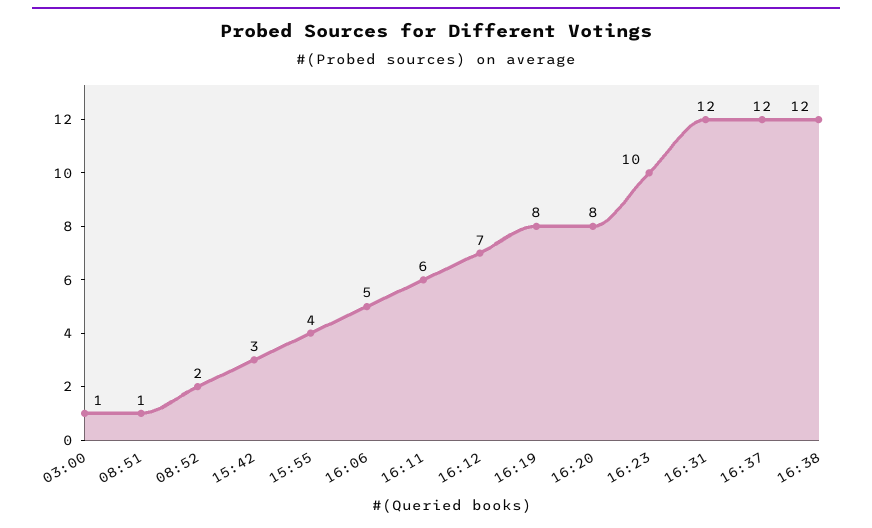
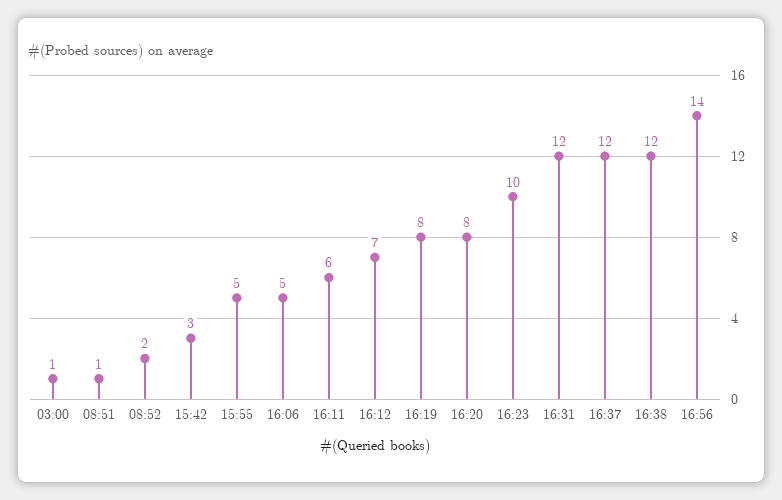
15:55: 4 -> 5
16:56: none -> 14

